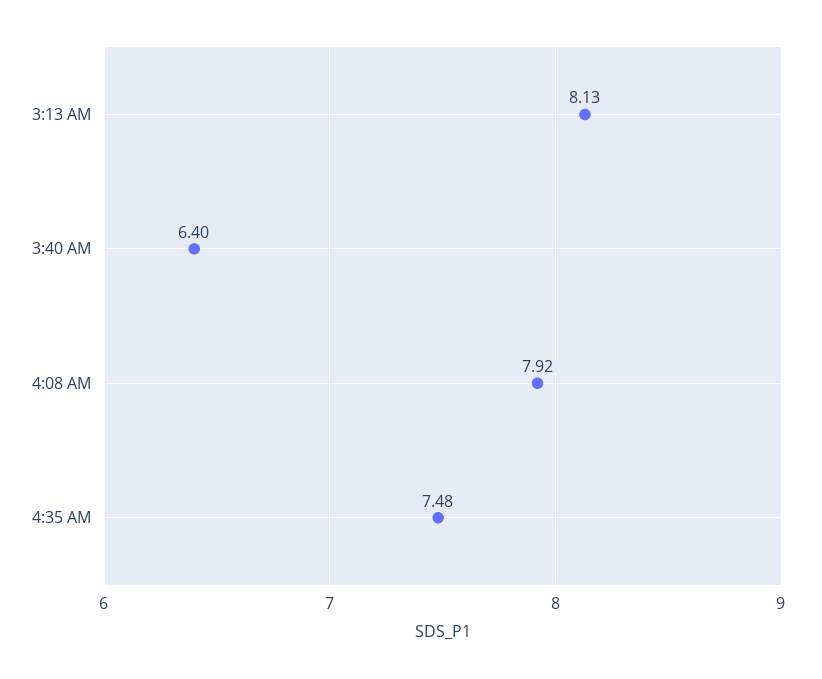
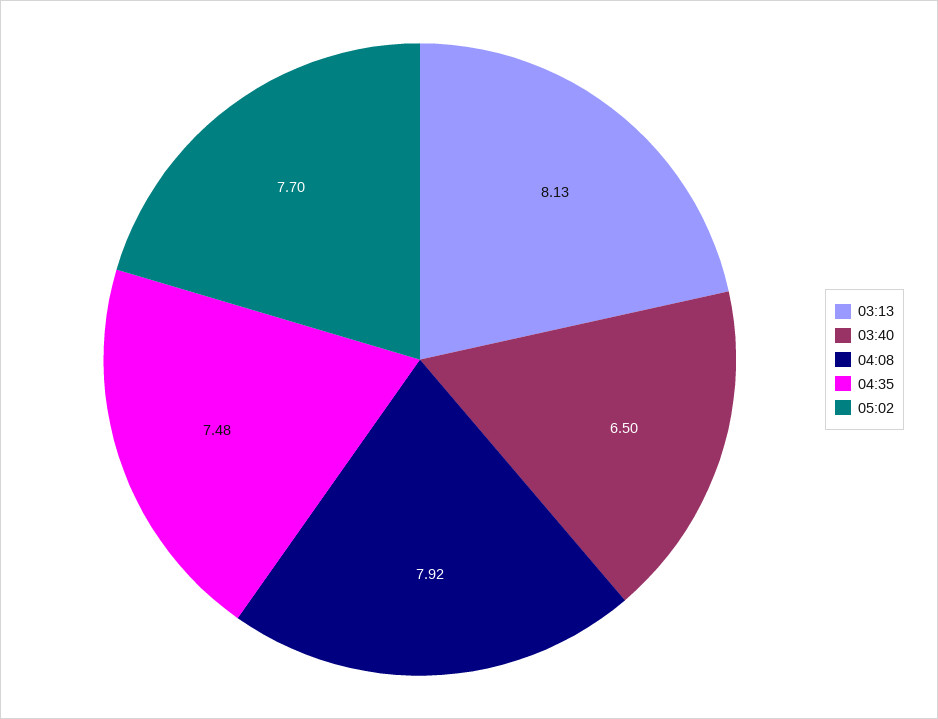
3:40 AM: 6.4 -> 6.5
05:02: none -> 7.7

